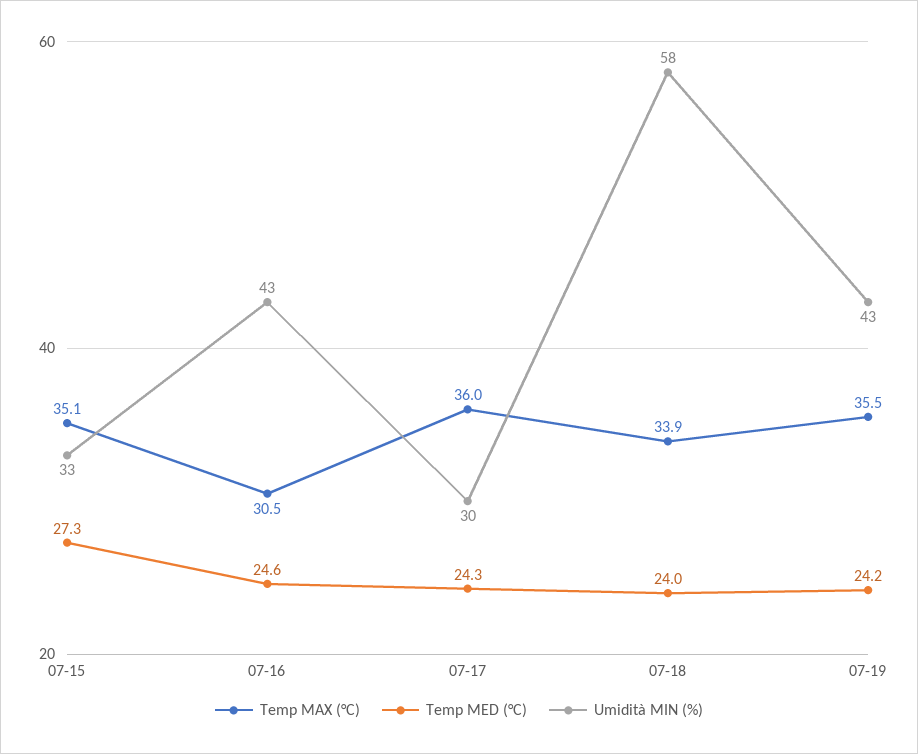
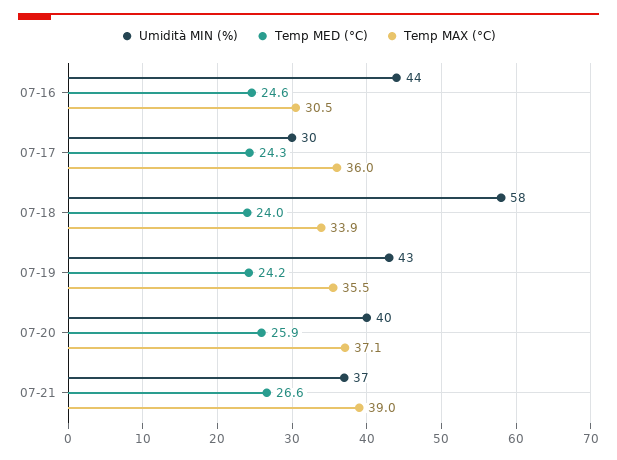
Temp MAX (°C), 07-15: 35.1 -> none
Temp MED (°C), 07-15: 27.3 -> none
Umidità MIN (%), 07-15: 33 -> none
Umidità MIN (%), 07-16: 43 -> 44
Umidità MIN (%), 07-20: none -> 40
Temp MED (°C), 07-20: none -> 25.9
Temp MAX (°C), 07-20: none -> 37.1
Umidità MIN (%), 07-21: none -> 37
Temp MED (°C), 07-21: none -> 26.6
Temp MAX (°C), 07-21: none -> 39

